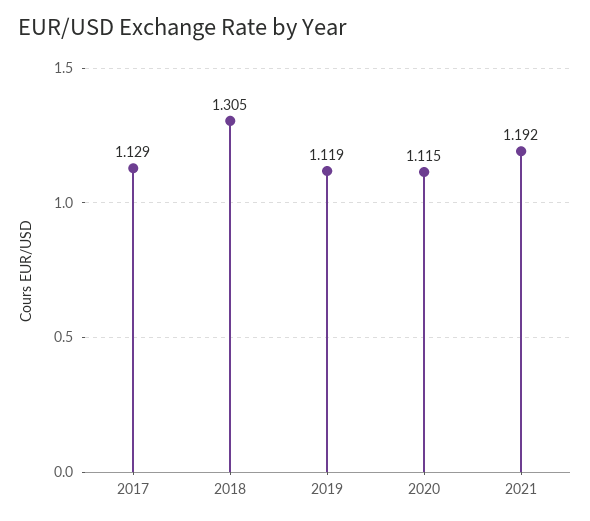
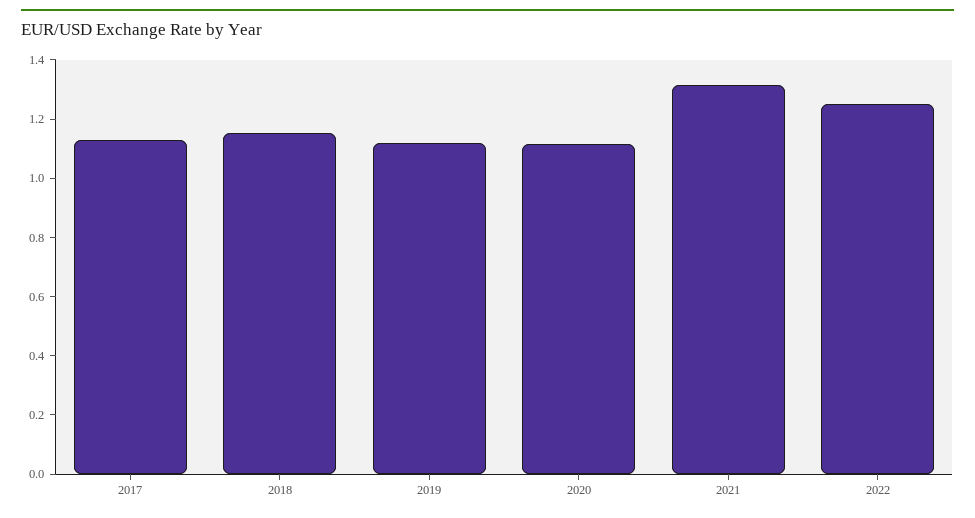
2018: 1.305 -> 1.15
2021: 1.192 -> 1.3
2022: none -> 1.25

